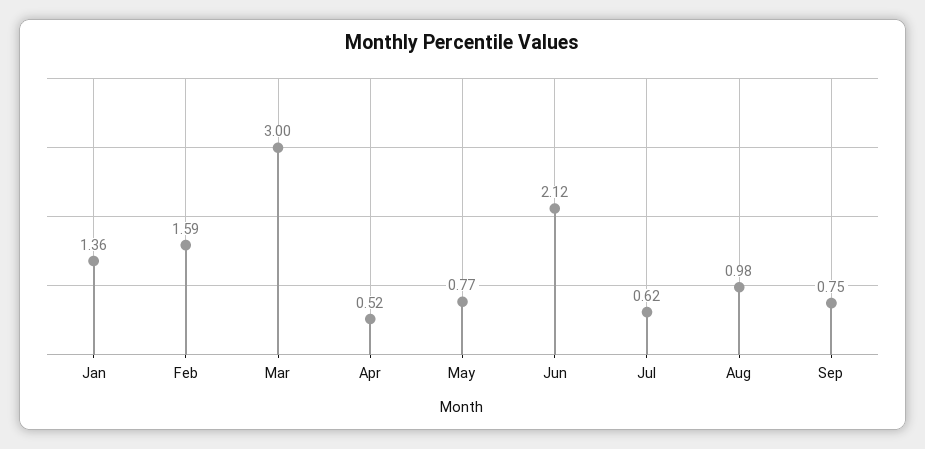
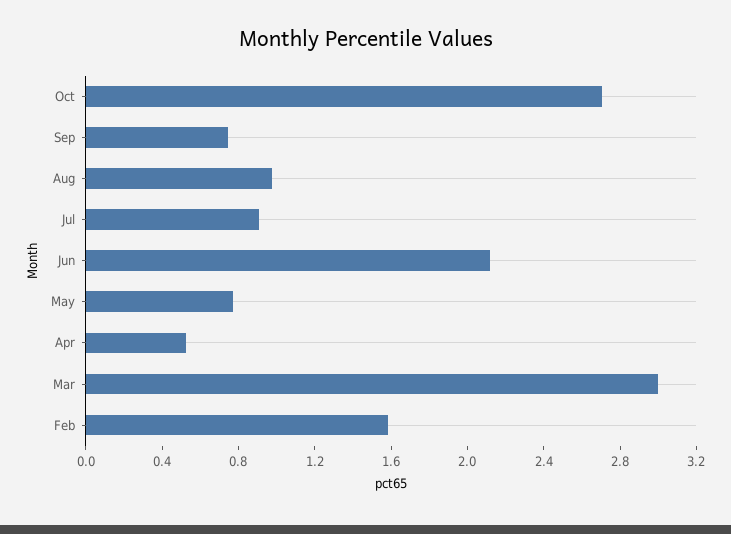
Jan: 1.36 -> none
Jul: 0.62 -> 0.9
Oct: none -> 2.7

